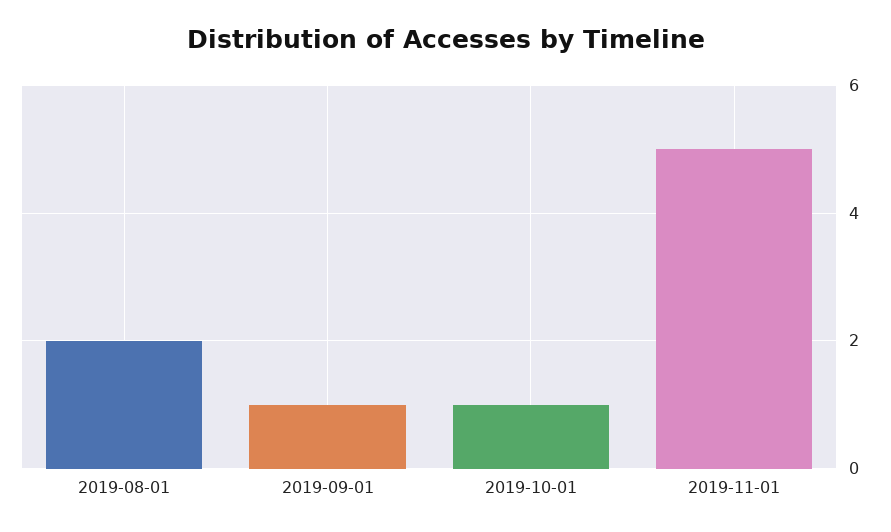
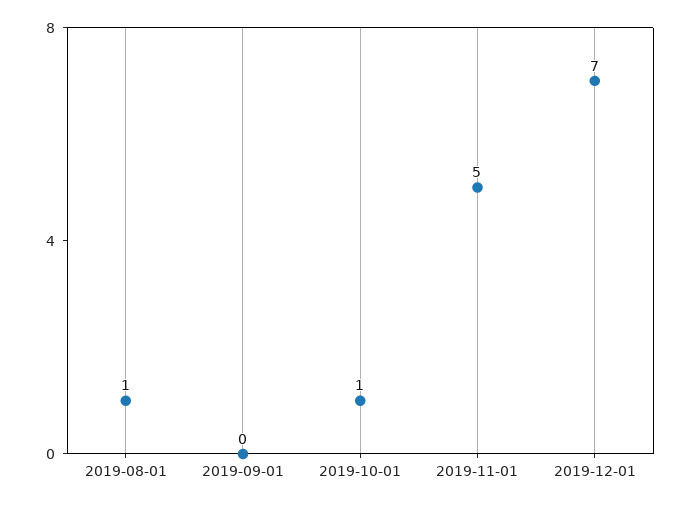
2019-08-01: 2 -> 1
2019-09-01: 1 -> 0
2019-12-01: none -> 7

